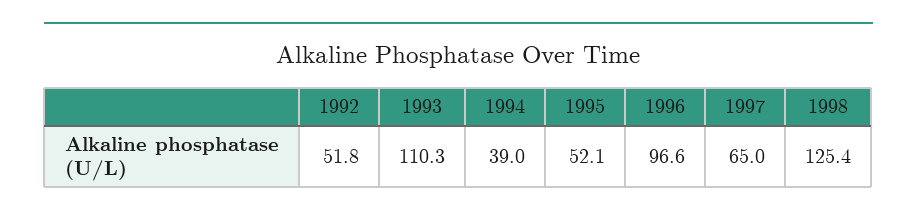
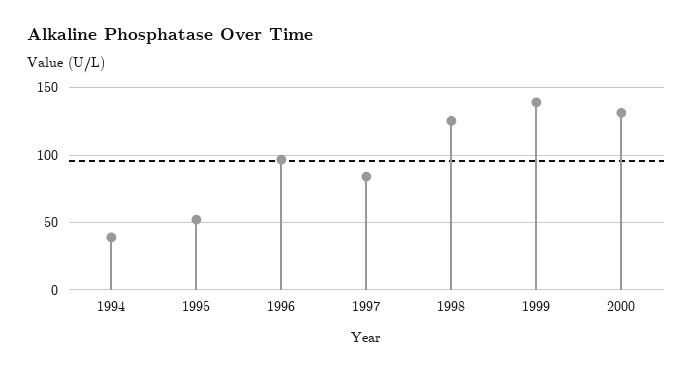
1992: 51.8 -> none
1993: 110.3 -> none
1997: 65 -> 85
1999: none -> 140
2000: none -> 130

